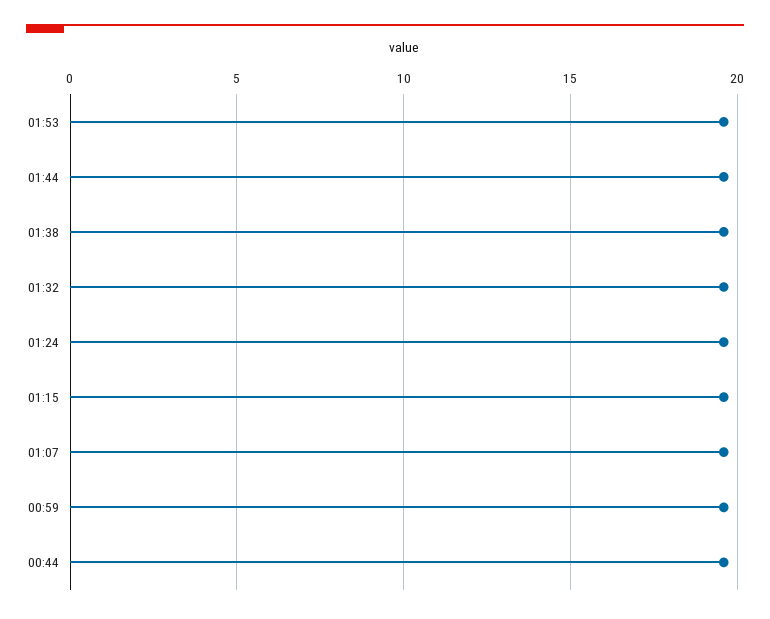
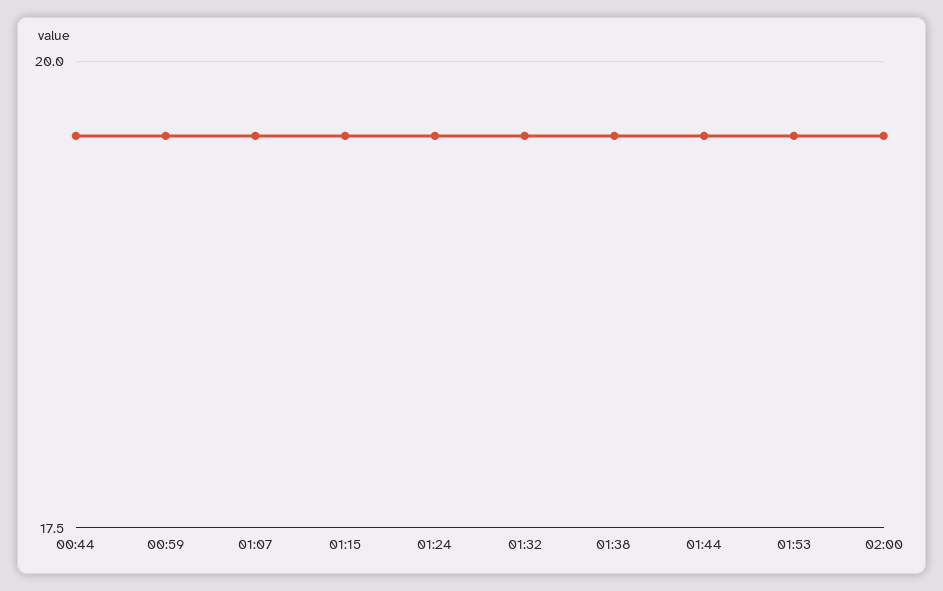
02:00: none -> 19.5

